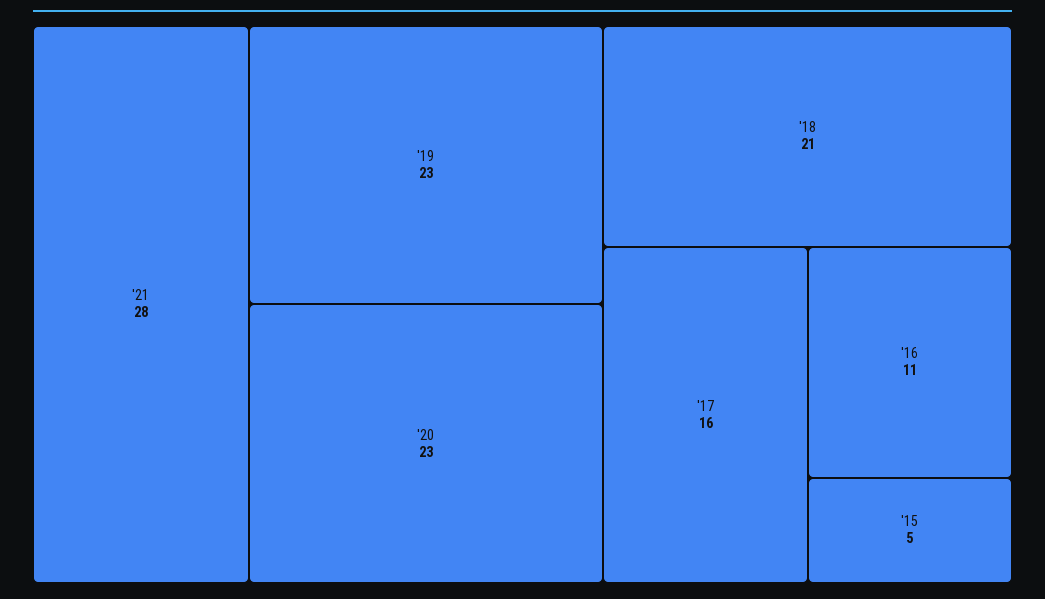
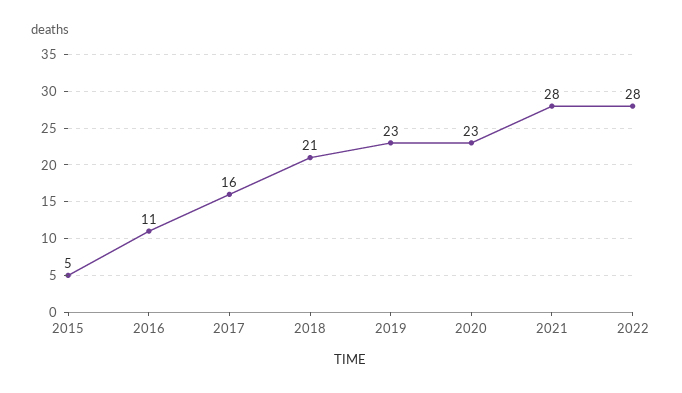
2022: none -> 28

